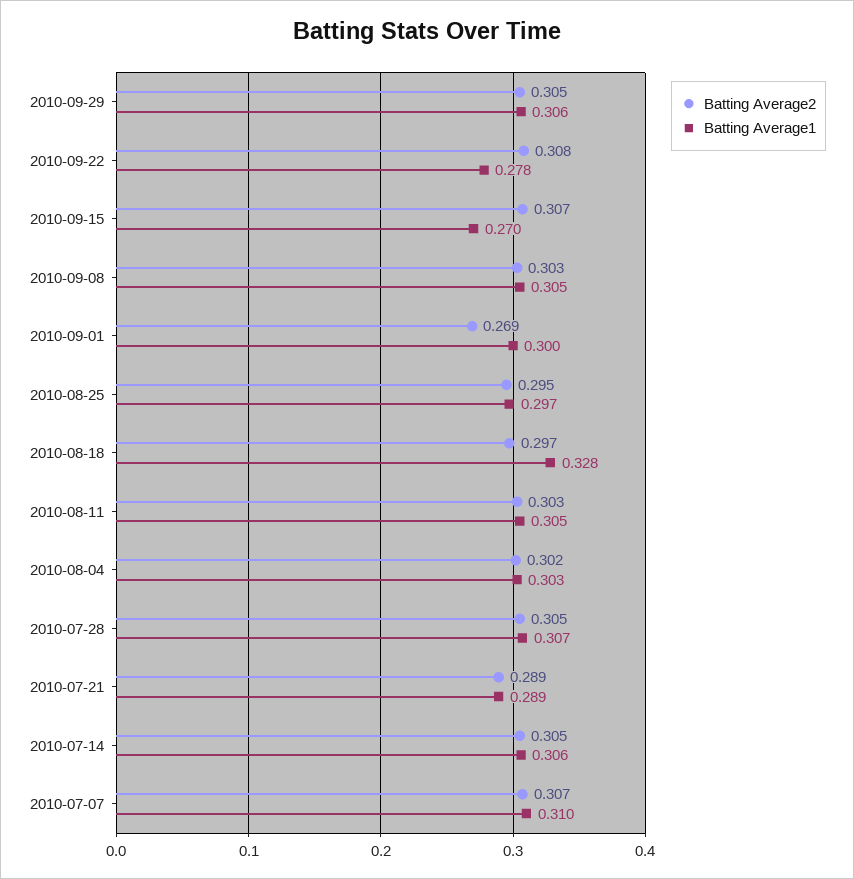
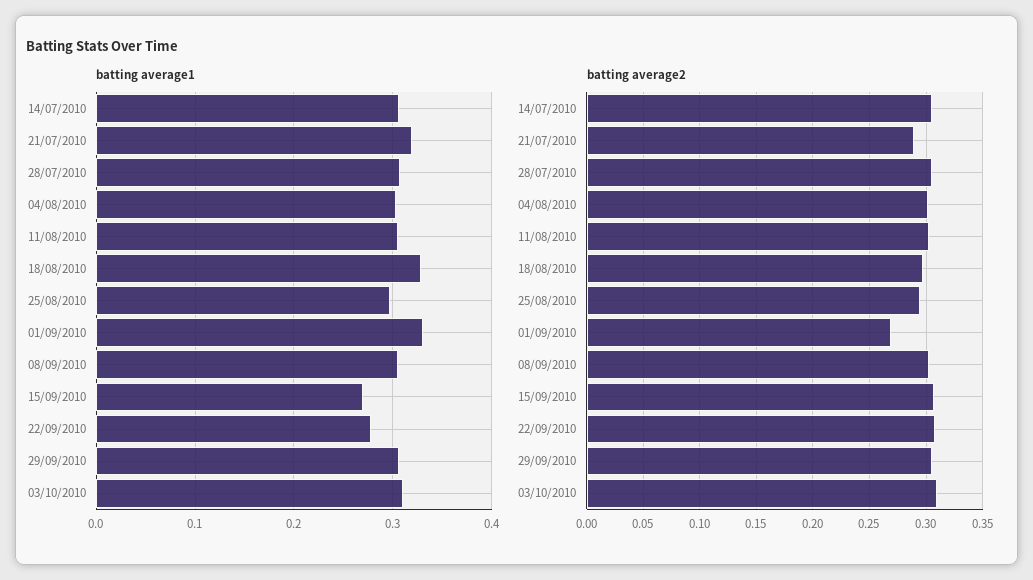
Batting Average1, 2010-09-01: 0.3 -> 0.33
Batting Average1, 2010-07-21: 0.289 -> 0.32
Batting Average2, 2010-07-07: 0.307 -> none
Batting Average1, 2010-07-07: 0.31 -> none
Batting Average1, 03/10/2010: none -> 0.31
Batting Average2, 03/10/2010: none -> 0.31

